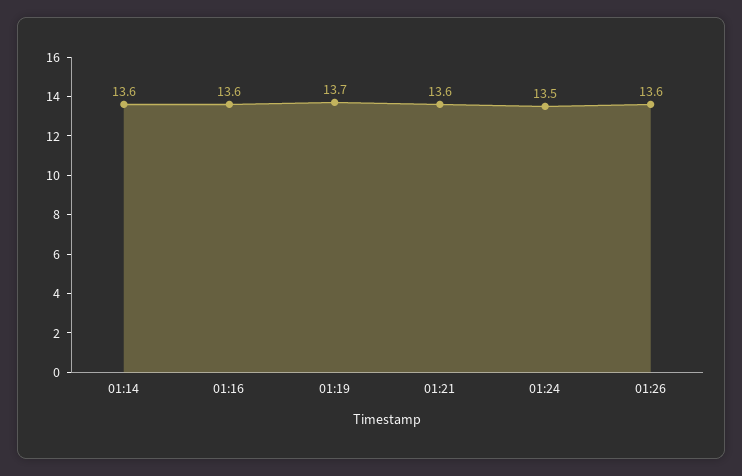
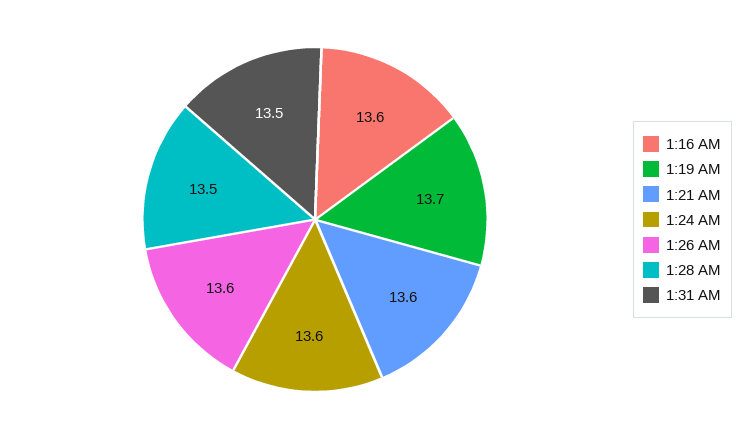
01:14: 13.6 -> none
01:24: 13.5 -> 13.6
1:28 AM: none -> 13.5
1:31 AM: none -> 13.5

